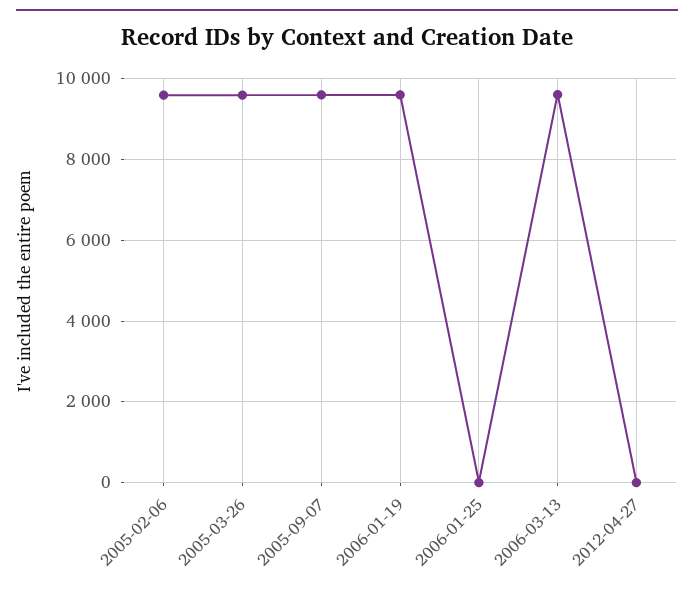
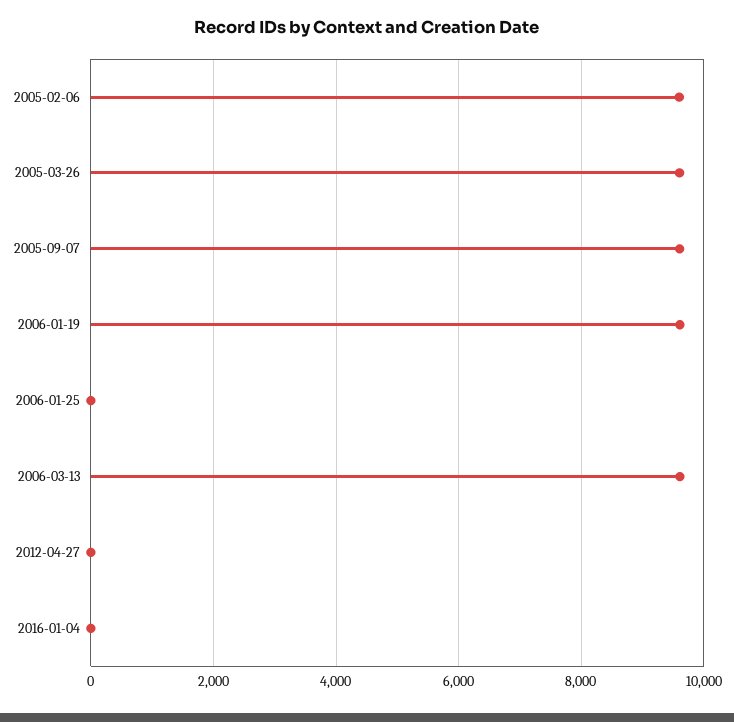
2016-01-04: none -> 0

